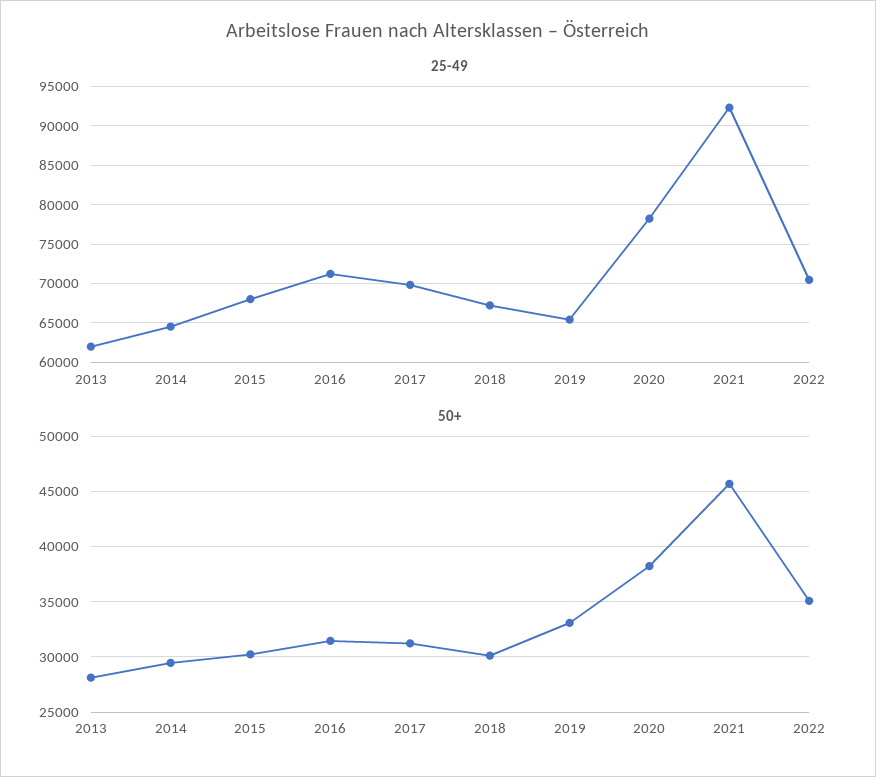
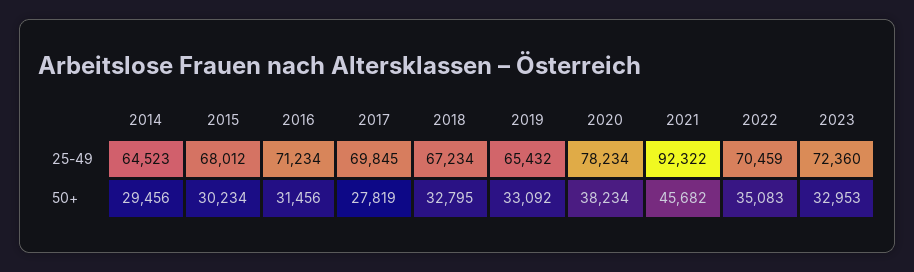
25-49, 2013: 62000 -> none
50+, 2013: 28000 -> none
50+, 2017: 31000 -> 27819
50+, 2018: 30000 -> 32795
25-49, 2023: none -> 72360
50+, 2023: none -> 32953

